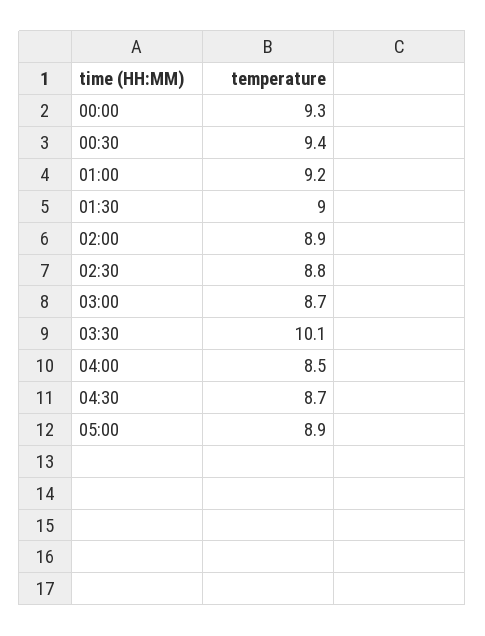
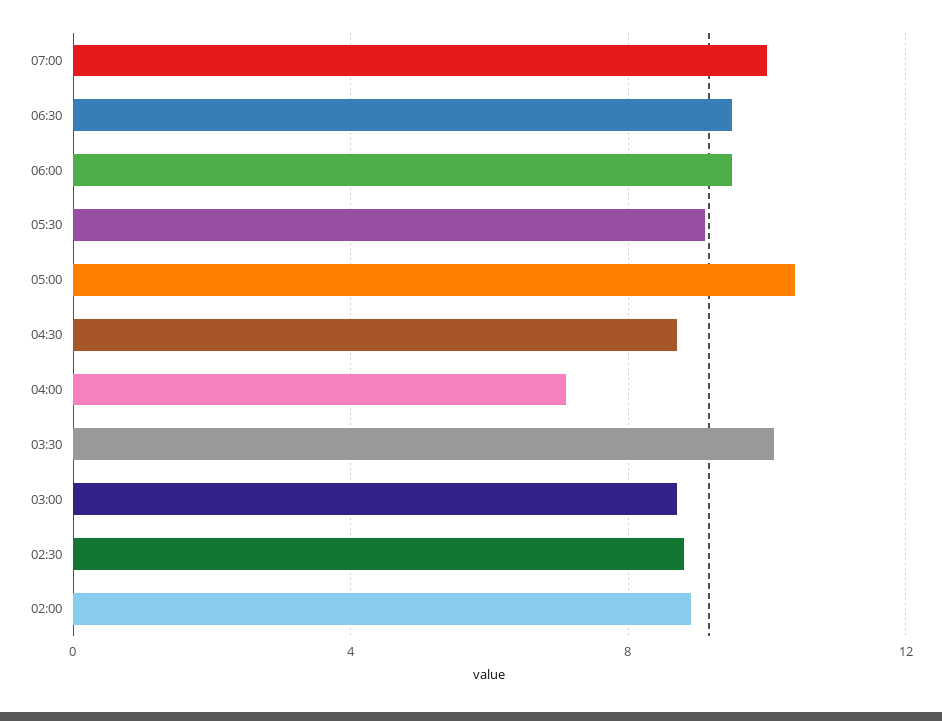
00:00: 9.3 -> none
00:30: 9.4 -> none
01:00: 9.2 -> none
01:30: 9 -> none
04:00: 8.5 -> 7
05:00: 8.9 -> 10.5
07:00: none -> 10
06:30: none -> 9.5
06:00: none -> 9.5
05:30: none -> 9

